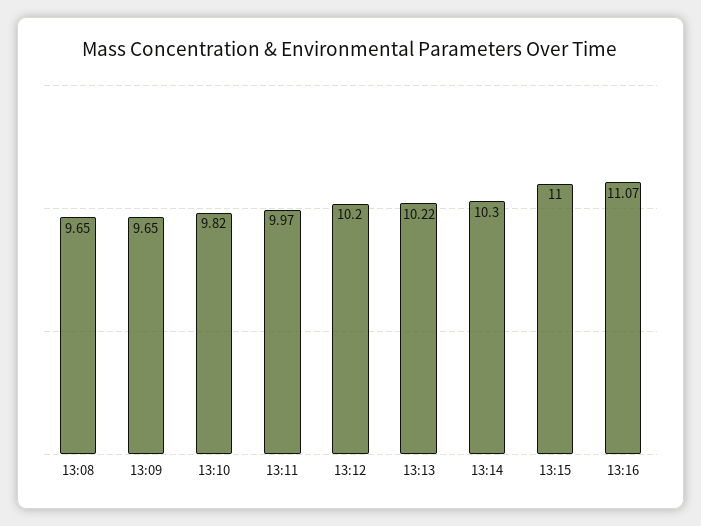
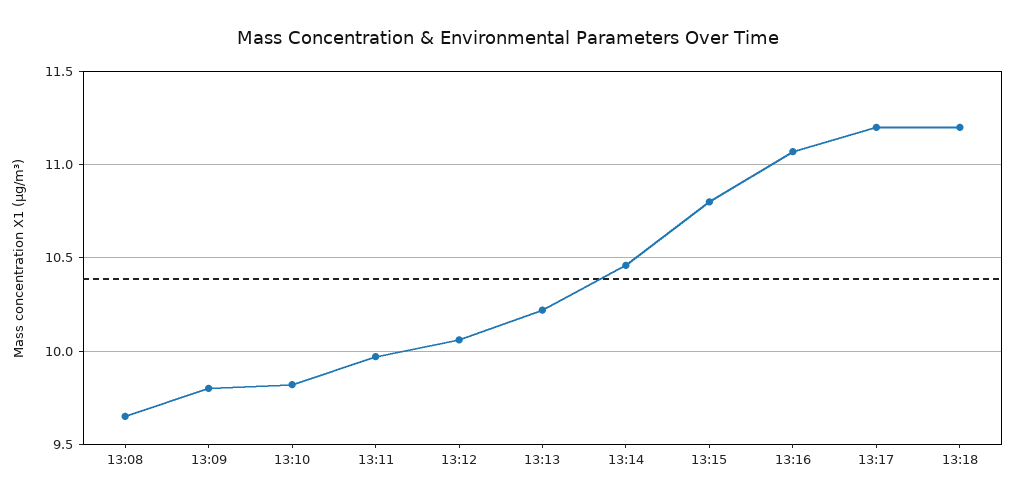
13:09: 9.65 -> 9.8
13:12: 10.2 -> 10.05
13:14: 10.3 -> 10.45
13:15: 11 -> 10.8
13:17: none -> 11.2
13:18: none -> 11.2

